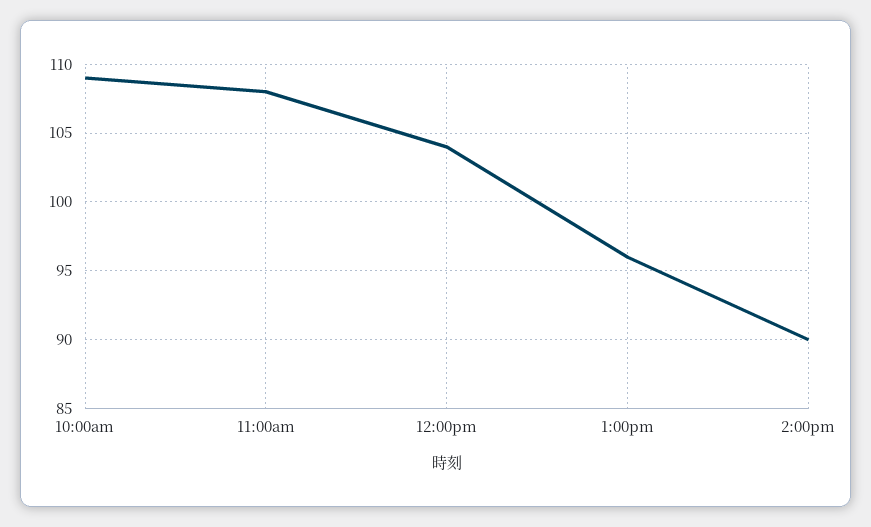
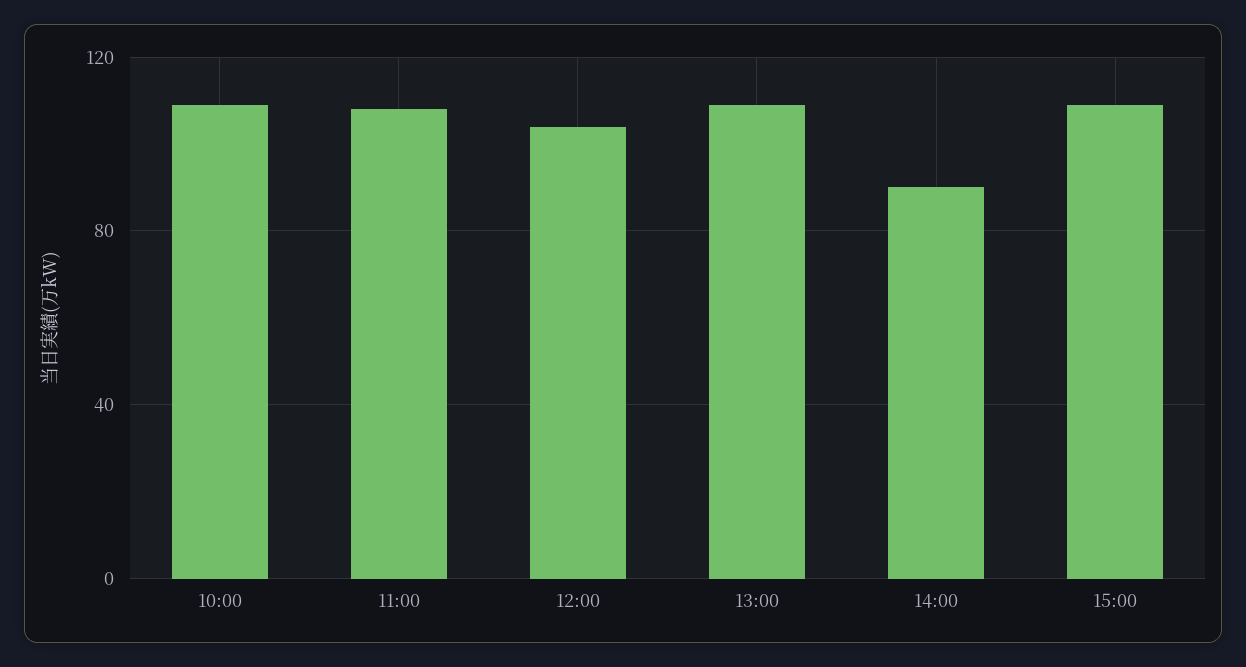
1:00pm: 96 -> 110
15:00: none -> 110

